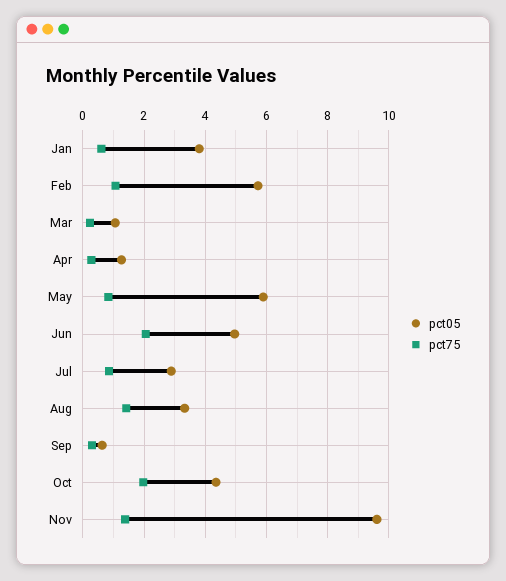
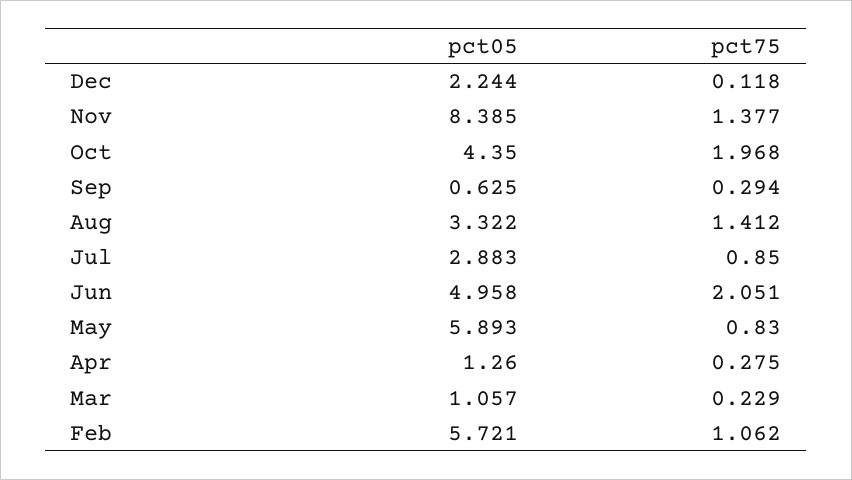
pct05, Jan: 3.8 -> none
pct75, Jan: 0.6 -> none
pct05, Nov: 9.6 -> 8.385
pct05, Dec: none -> 2.244
pct75, Dec: none -> 0.118

